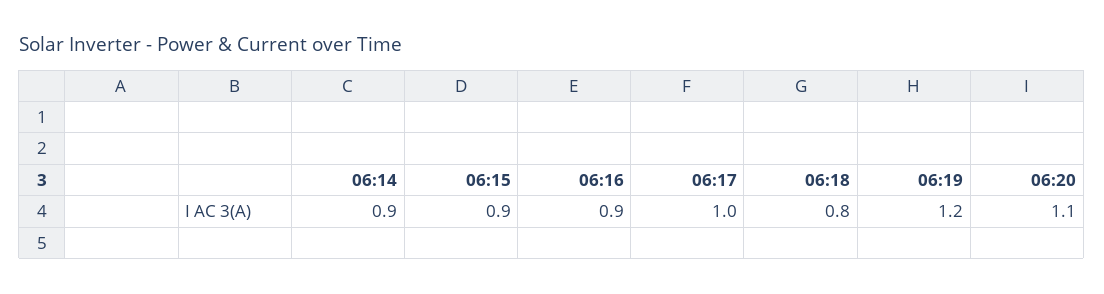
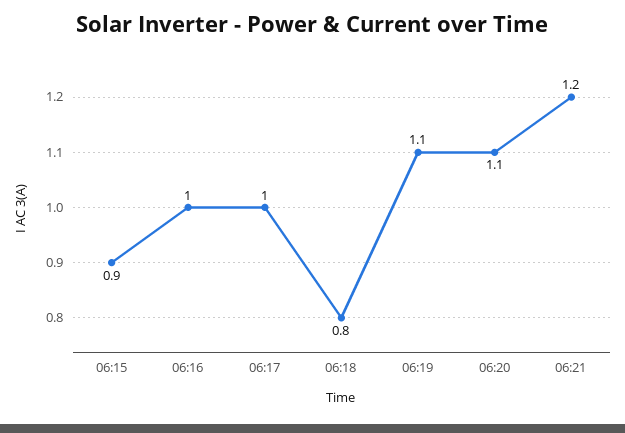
06:14: 0.9 -> none
06:16: 0.9 -> 1
06:19: 1.2 -> 1.1
06:21: none -> 1.2

